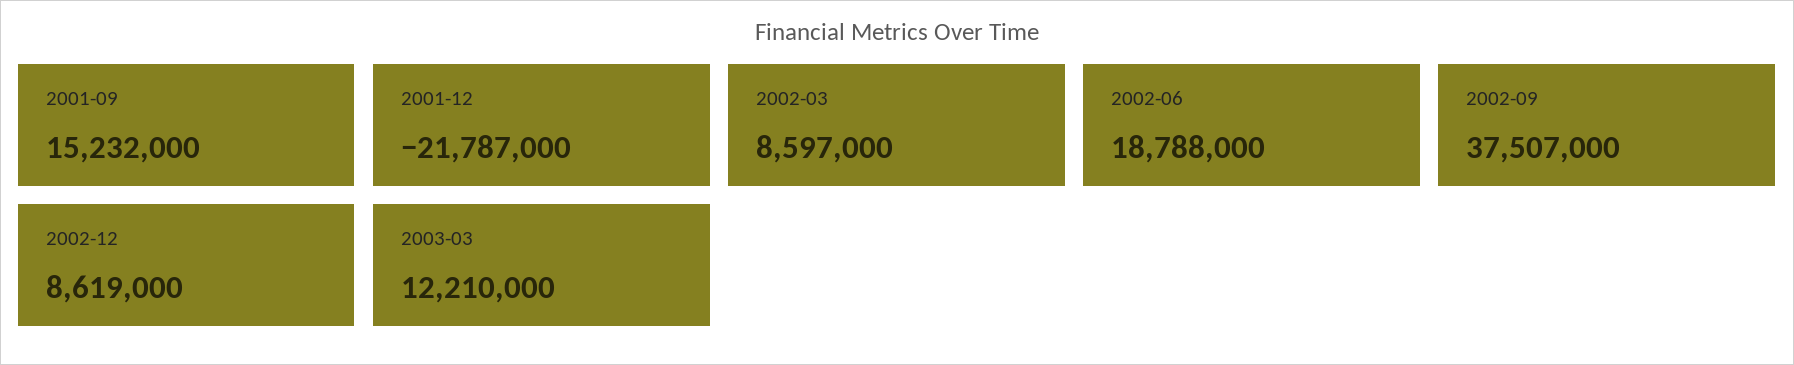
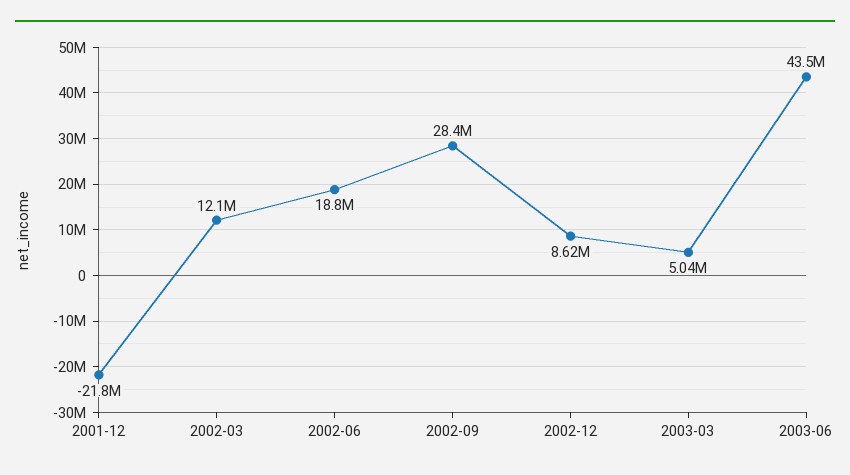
2001-09: 15232000 -> none
2002-03: 8597000 -> 12100000
2002-09: 37507000 -> 28400000
2003-03: 12210000 -> 5040000
2003-06: none -> 43500000

